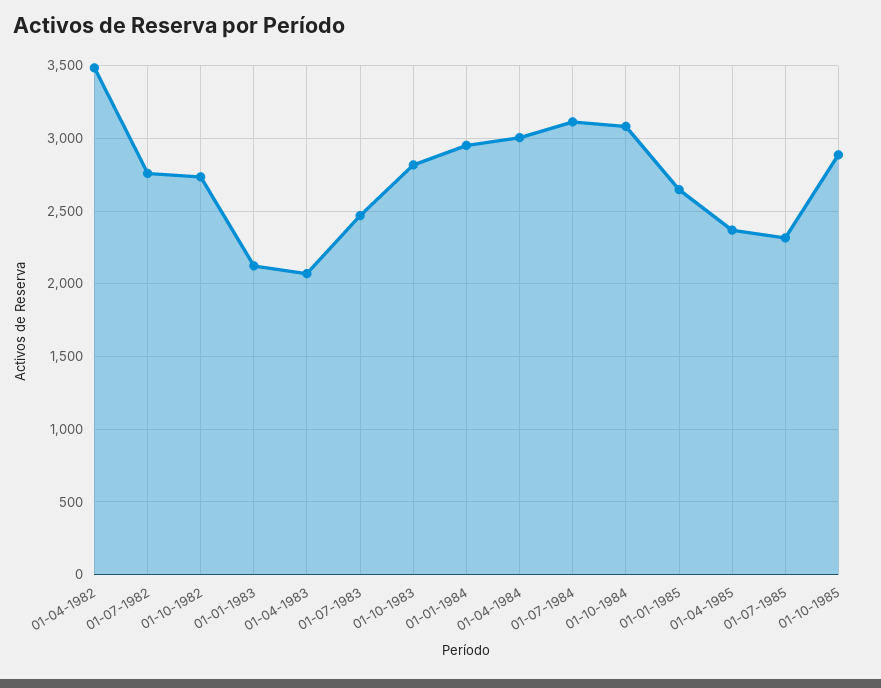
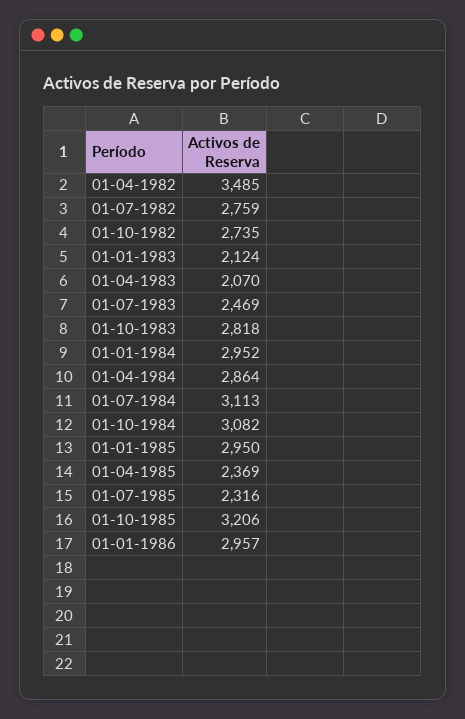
01-04-1984: 3000 -> 2864
01-01-1985: 2650 -> 2950
01-10-1985: 2900 -> 3206
01-01-1986: none -> 2957

